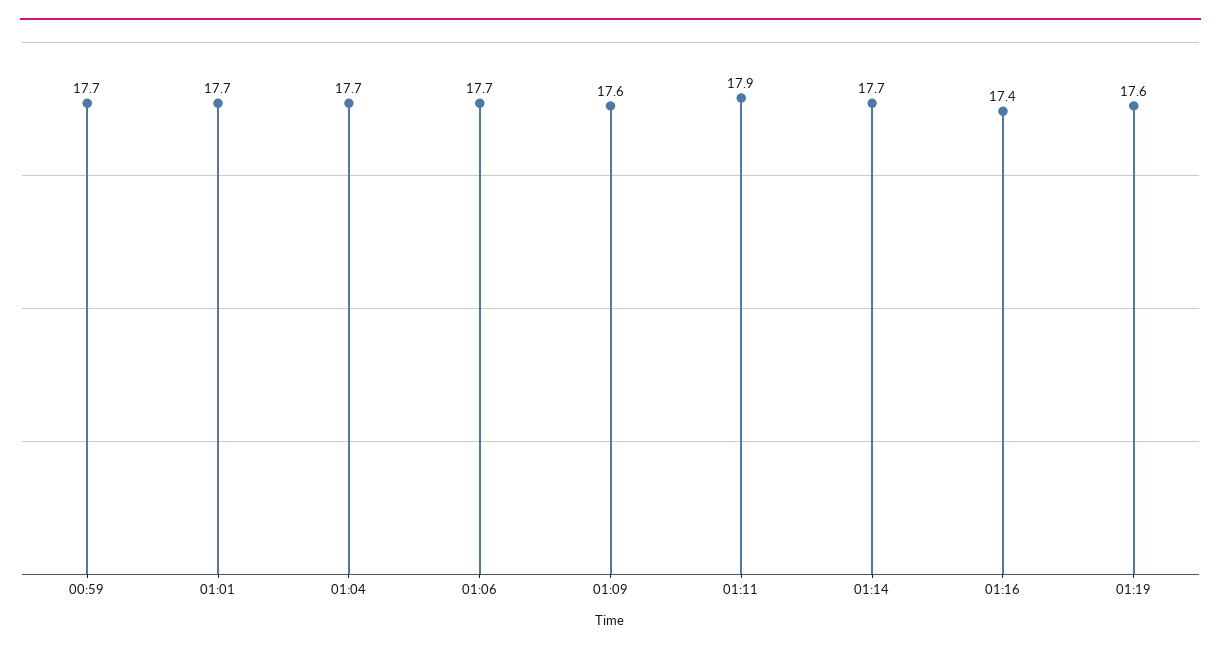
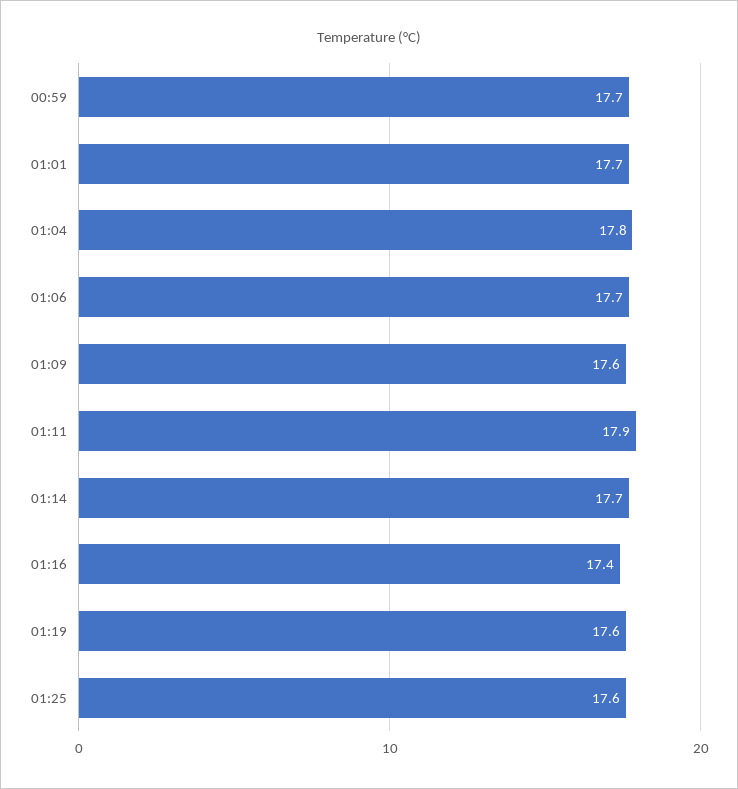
01:04: 17.7 -> 17.8
01:25: none -> 17.6

